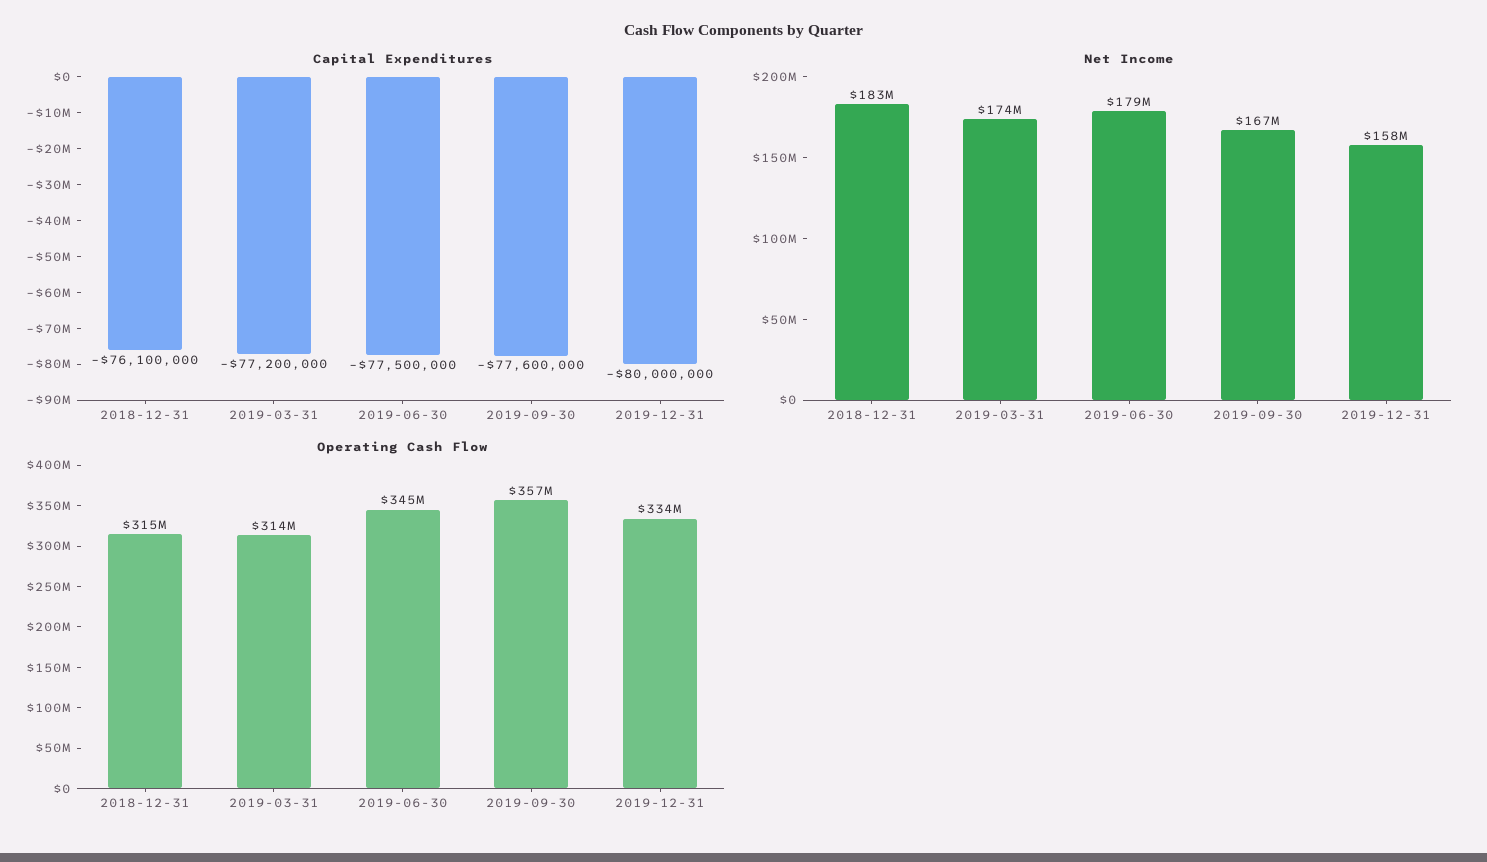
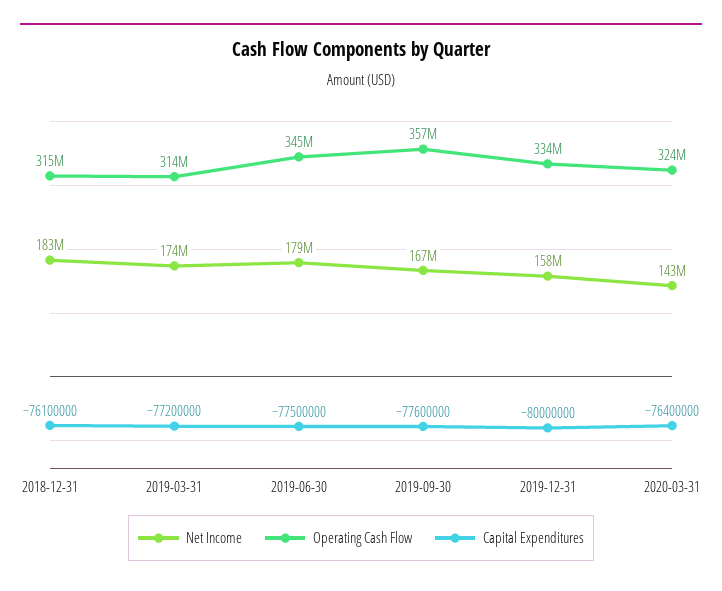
Net Income, 2020-03-31: none -> 143000000
Operating Cash Flow, 2020-03-31: none -> 324000000
Capital Expenditures, 2020-03-31: none -> -76400000

